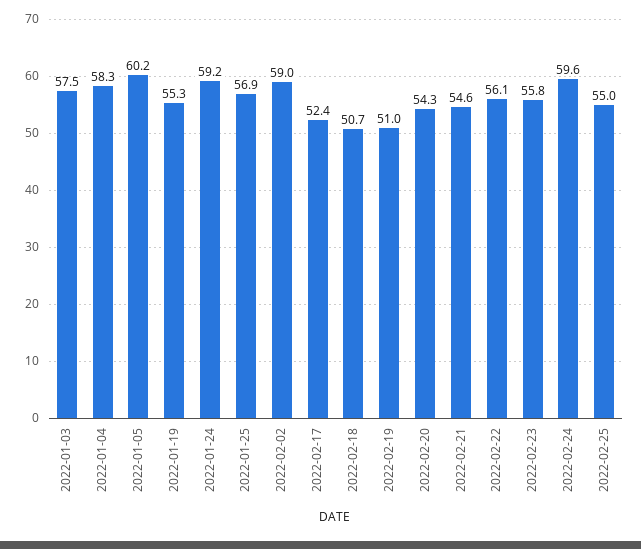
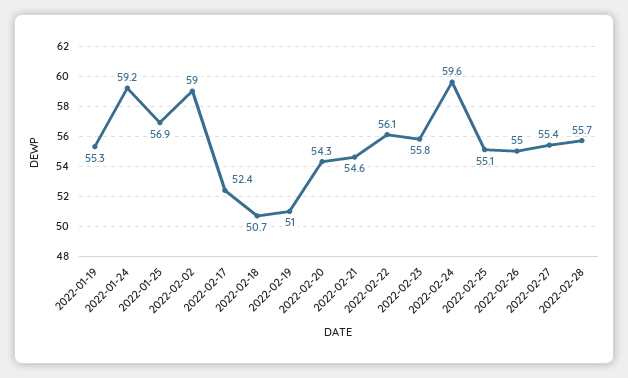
2022-01-03: 57.5 -> none
2022-01-04: 58.3 -> none
2022-01-05: 60.2 -> none
2022-02-25: 55 -> 55.1
2022-02-26: none -> 55
2022-02-27: none -> 55.4
2022-02-28: none -> 55.7

